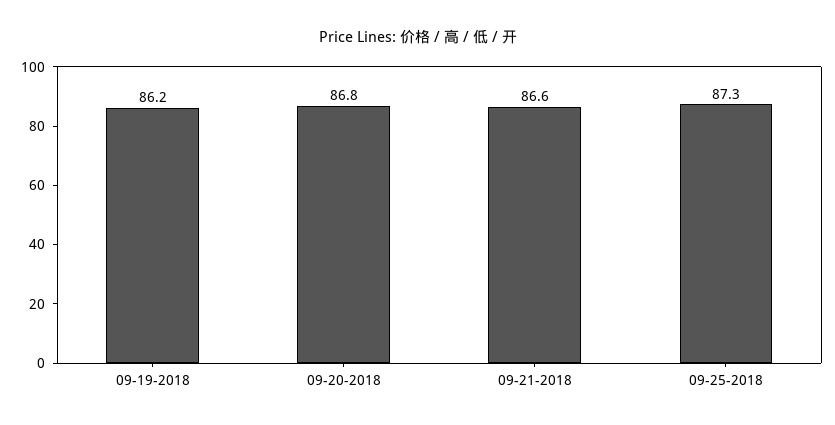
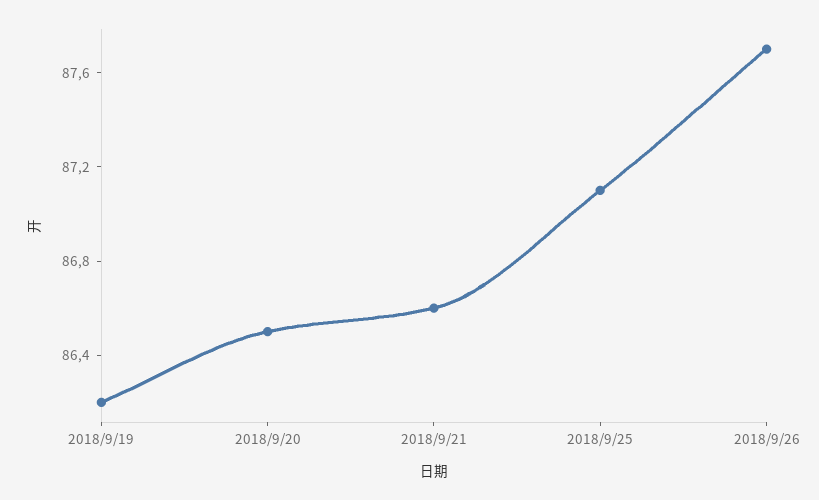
09-20-2018: 86.8 -> 86.5
09-25-2018: 87.3 -> 87.1
2018/9/26: none -> 87.7

